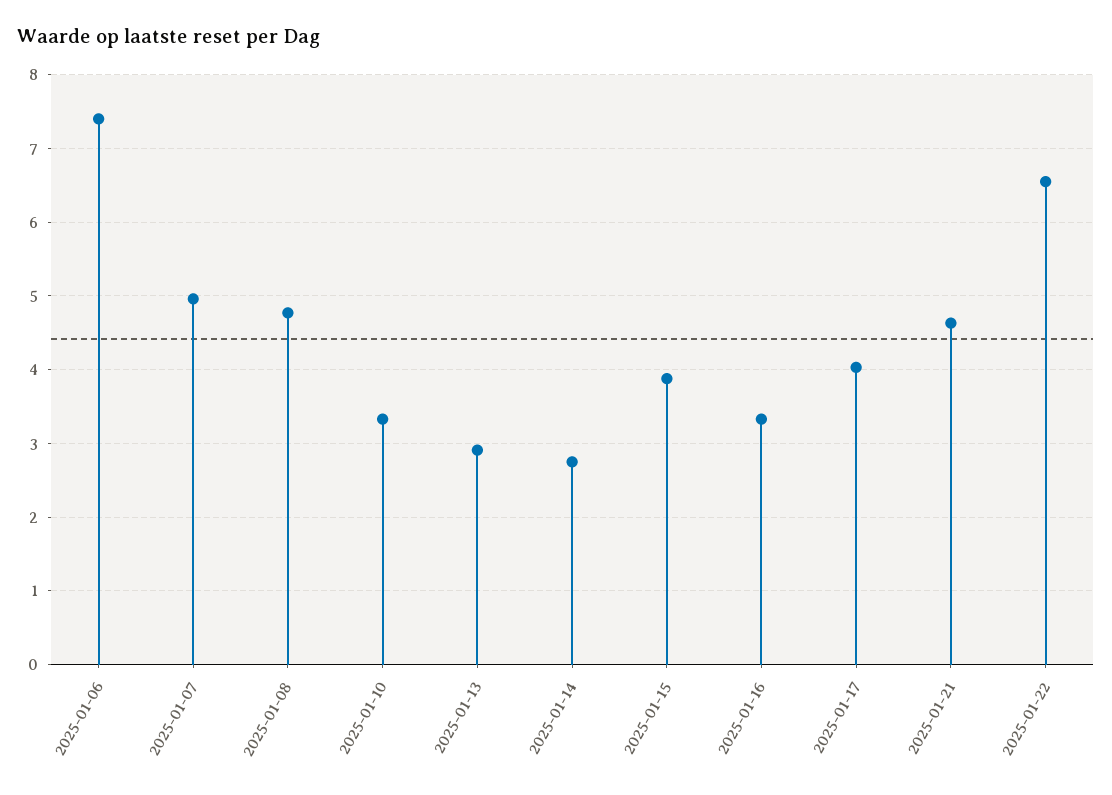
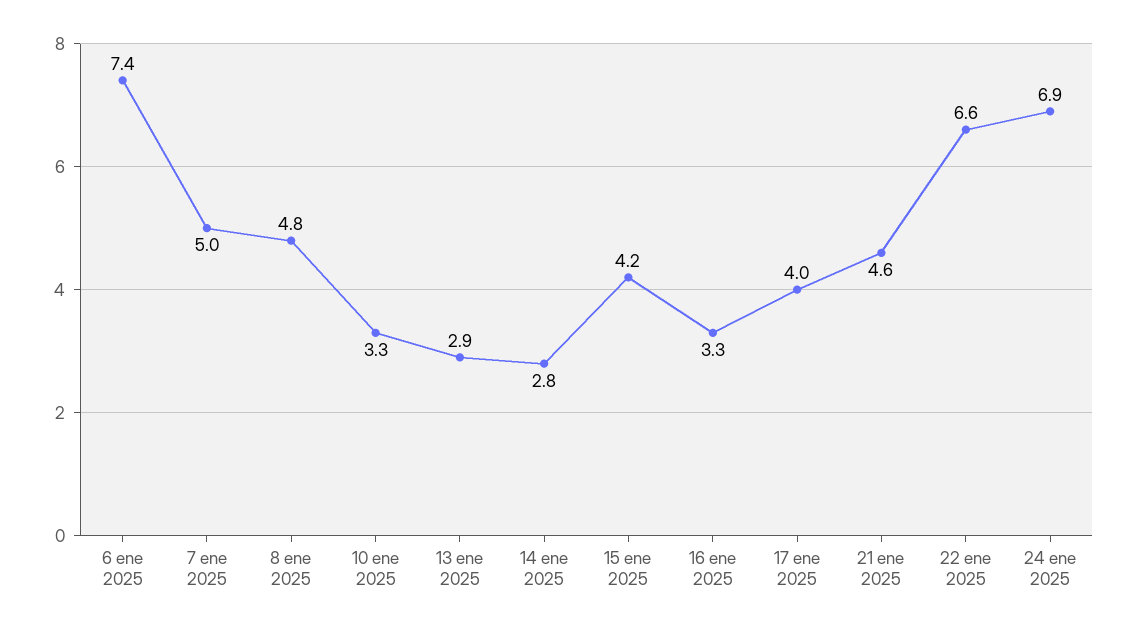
2025-01-15: 3.9 -> 4.2
24 ene 2025: none -> 6.9

